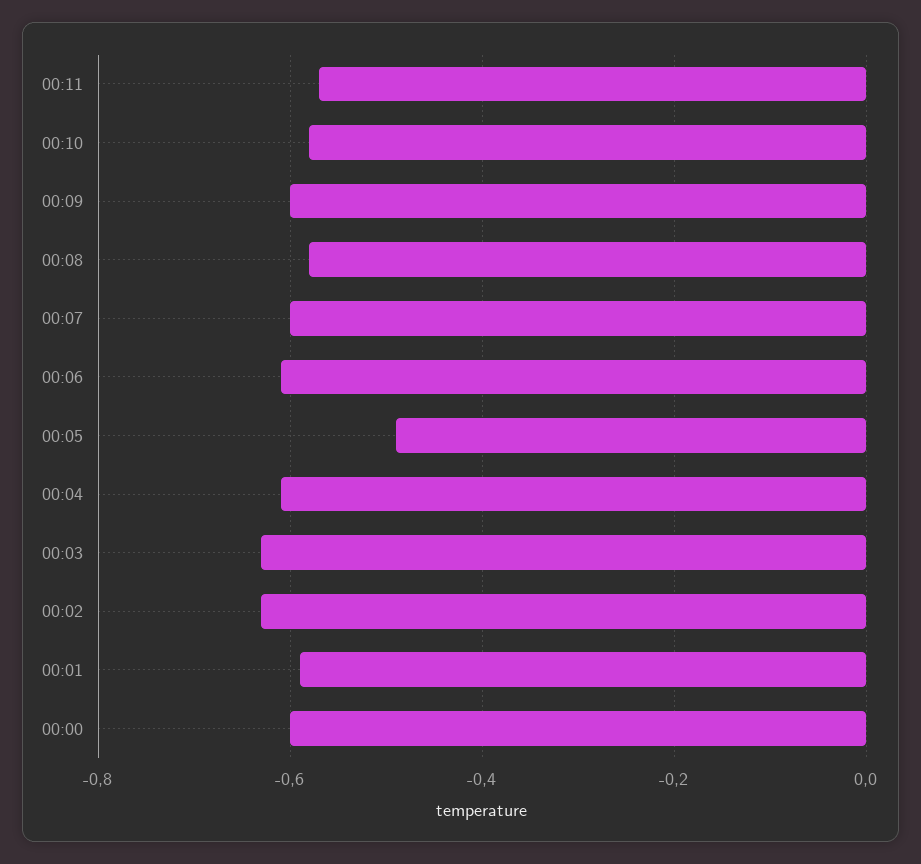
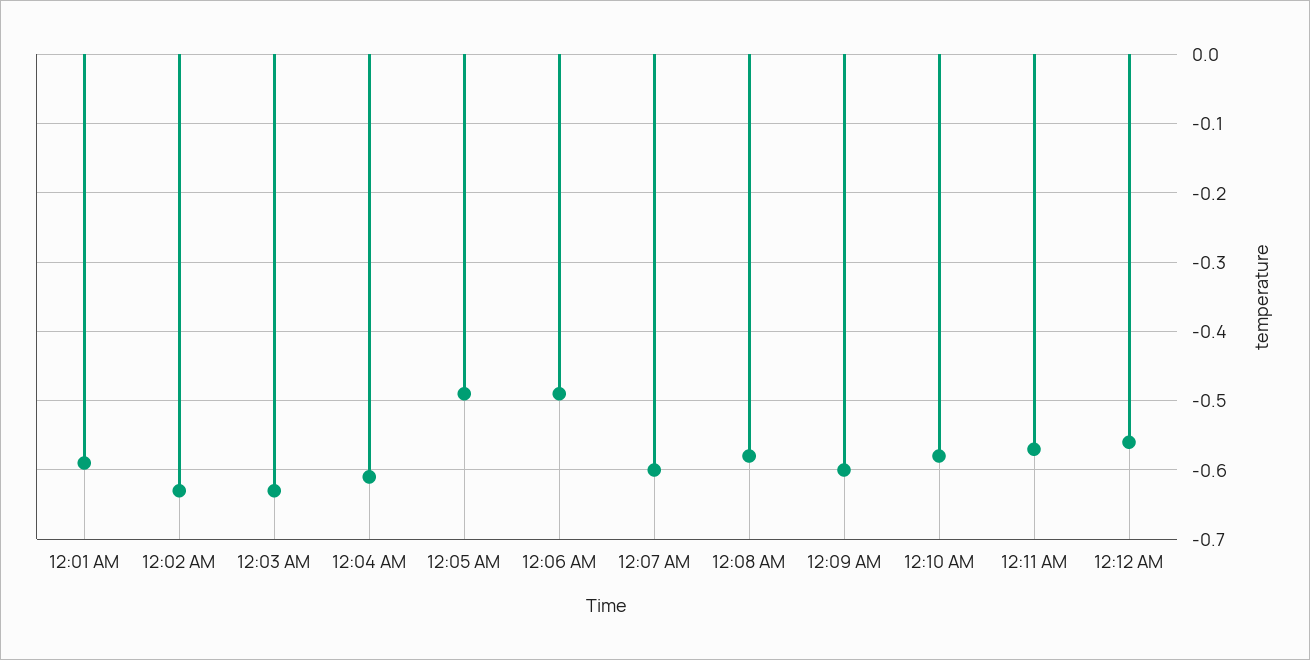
00:06: -0.6 -> -0.49
00:00: -0.6 -> none
12:12 AM: none -> -0.56

